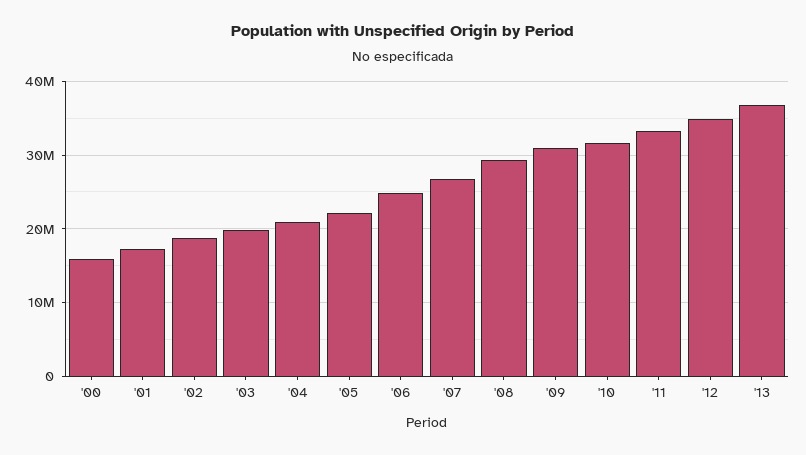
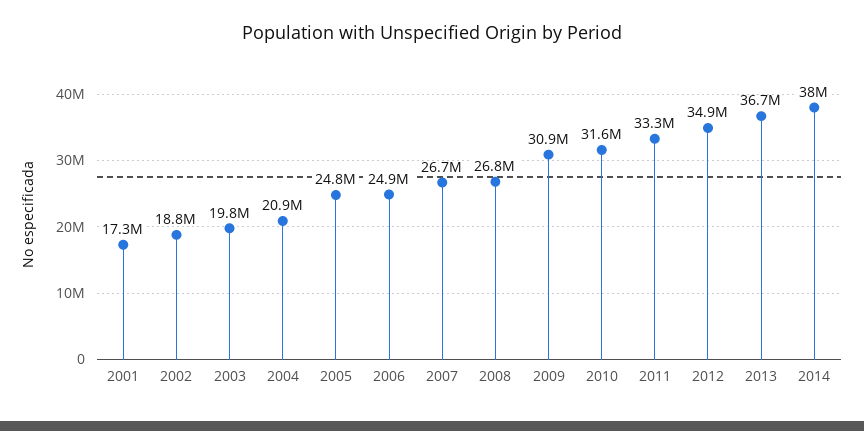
'00: 16000000 -> none
'05: 22000000 -> 24800000
'08: 29000000 -> 26800000
2014: none -> 38000000

